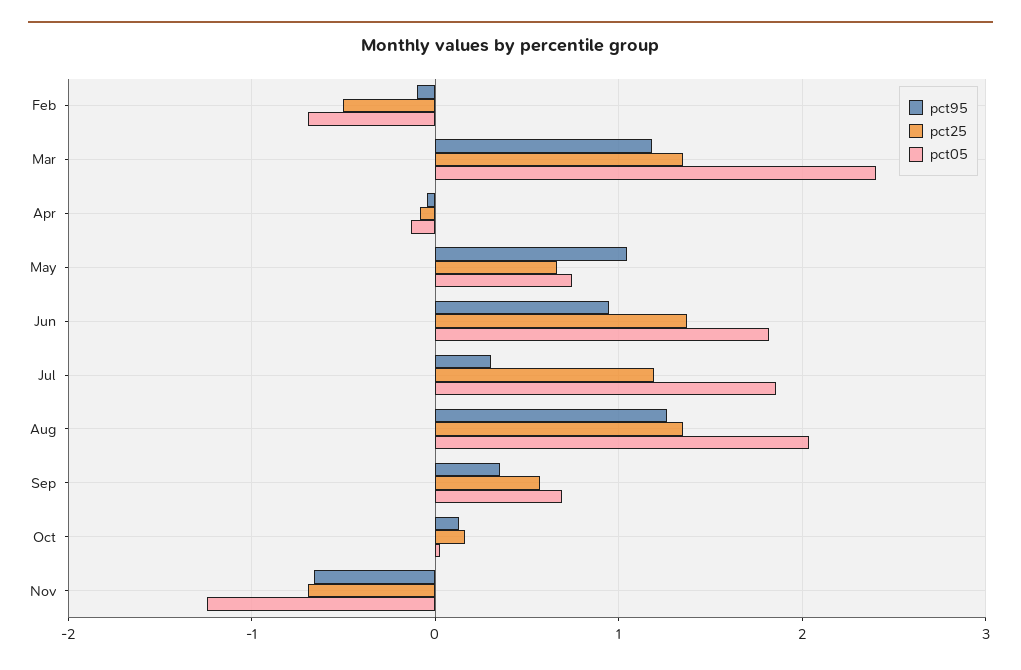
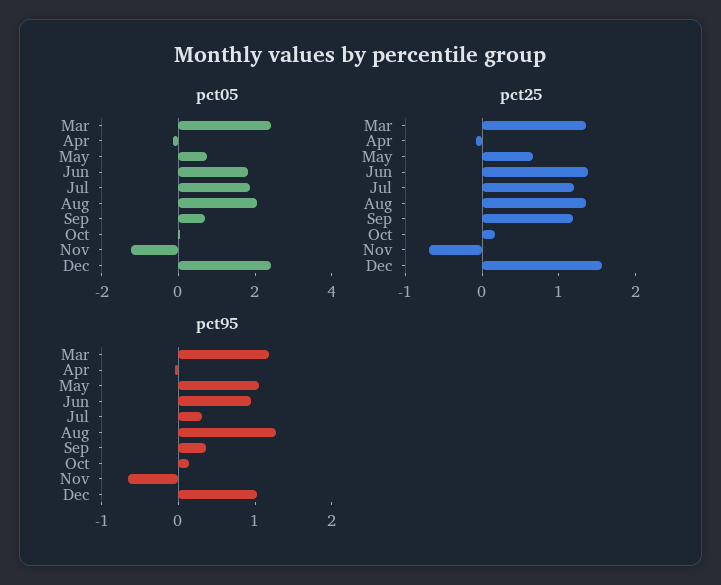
pct95, Feb: -0.1 -> none
pct25, Feb: -0.5 -> none
pct05, Feb: -0.7 -> none
pct25, Sep: 0.6 -> 1.2
pct05, Dec: none -> 2.5
pct25, Dec: none -> 1.6
pct95, Dec: none -> 1

